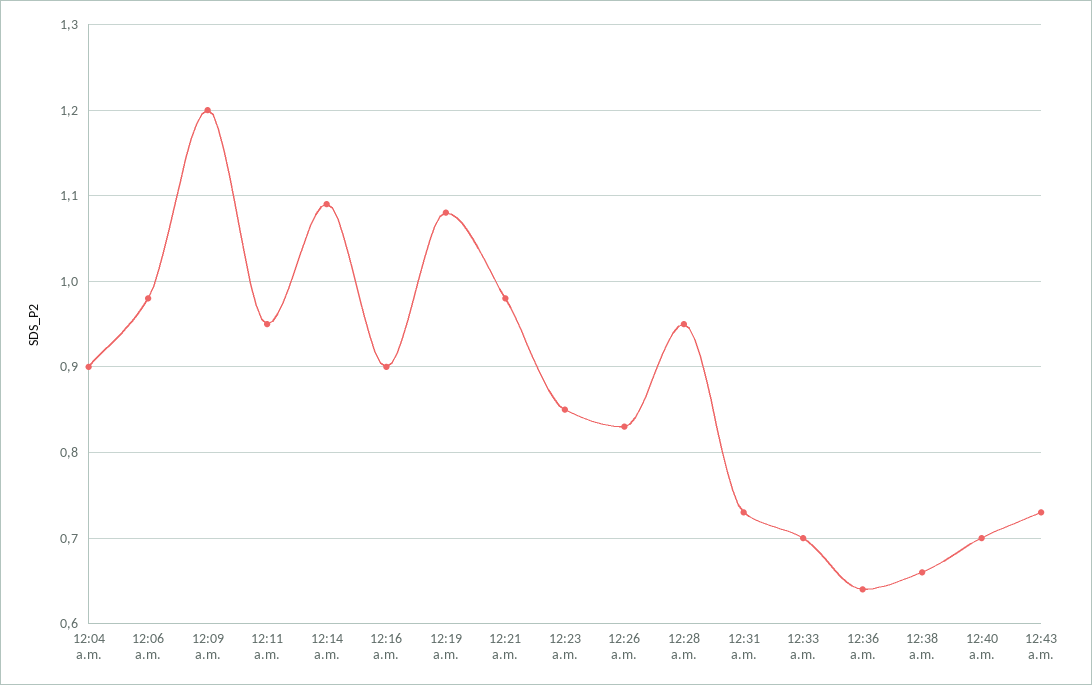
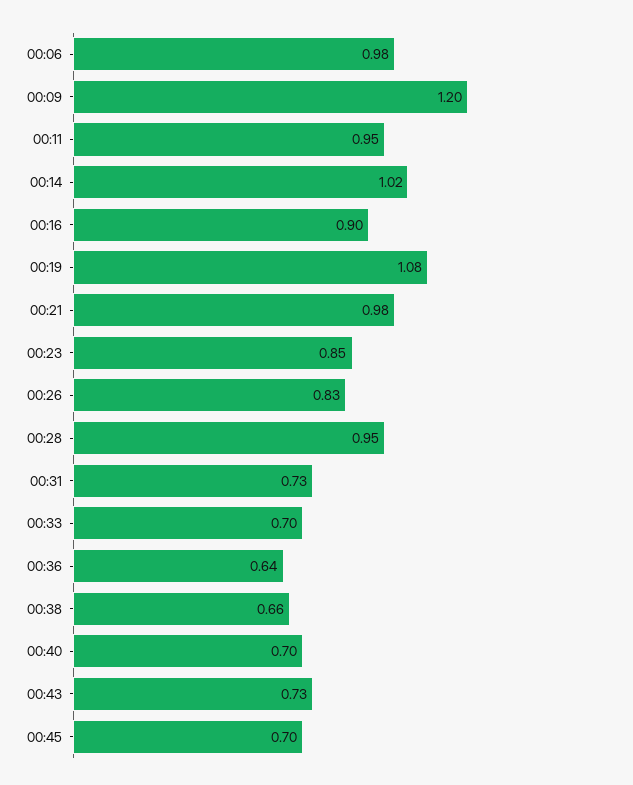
12:04 a.m.: 0.9 -> none
12:14 a.m.: 1.09 -> 1.02
00:45: none -> 0.7

